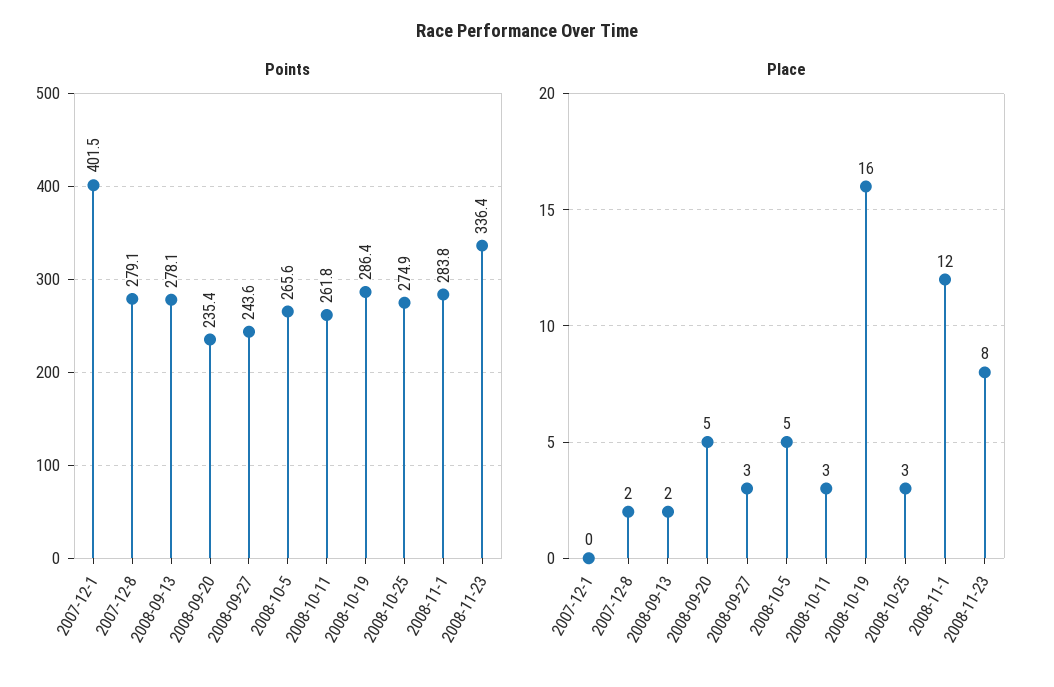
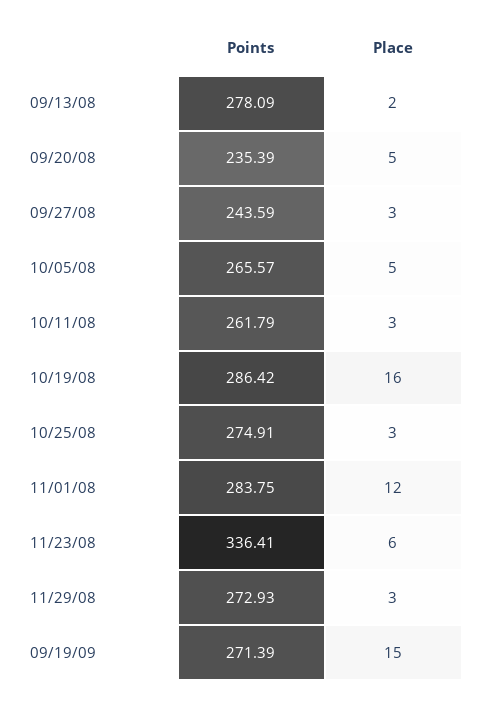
Points, 2007-12-1: 401.5 -> none
Points, 2007-12-8: 279.1 -> none
Place, 2007-12-1: 0 -> none
Place, 2007-12-8: 2 -> none
Place, 2008-11-23: 8 -> 6
Points, 11/29/08: none -> 272.93
Place, 11/29/08: none -> 3
Points, 09/19/09: none -> 271.39
Place, 09/19/09: none -> 15

